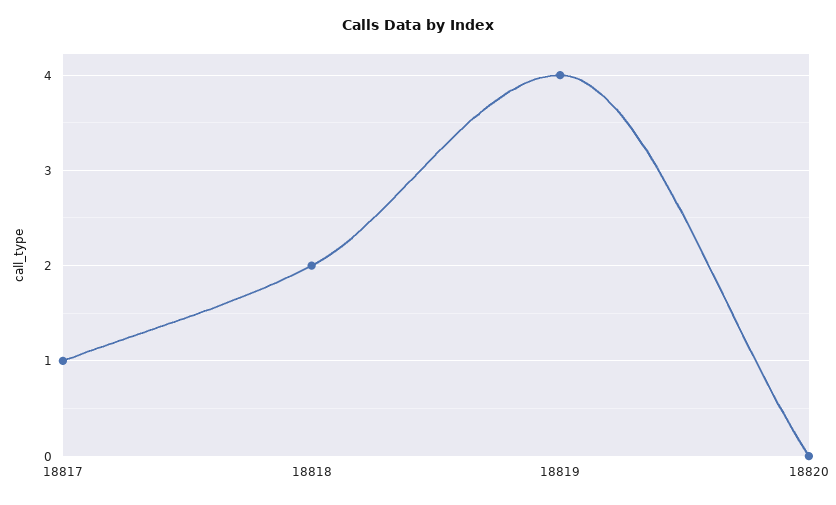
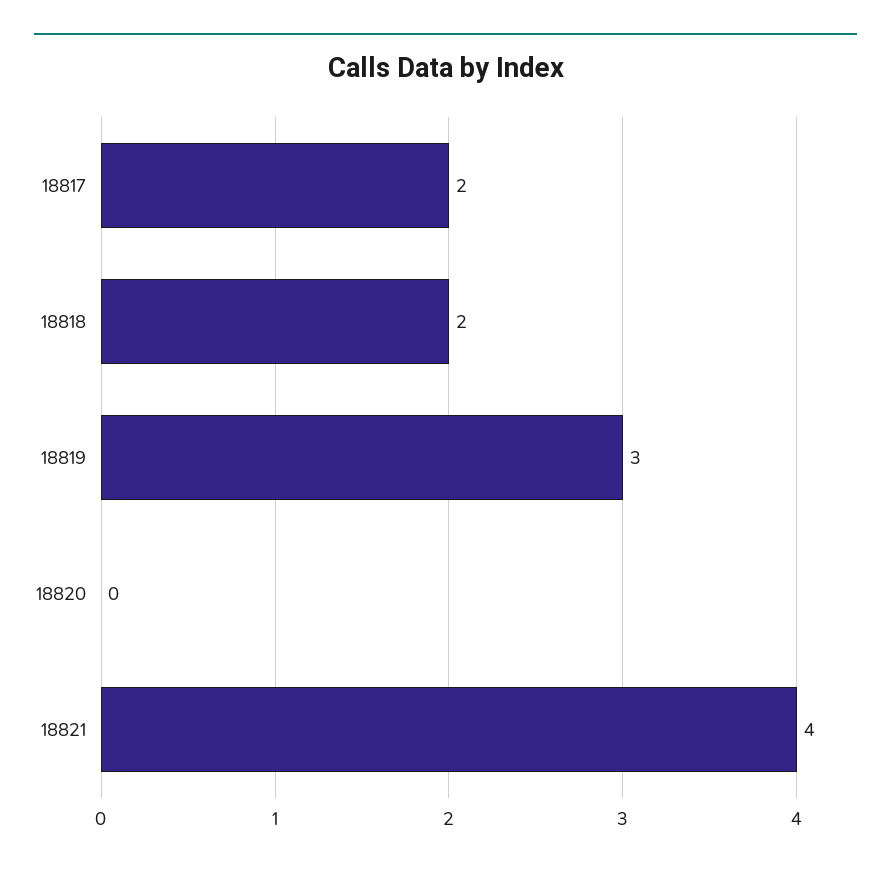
18817: 1 -> 2
18819: 4 -> 3
18821: none -> 4

